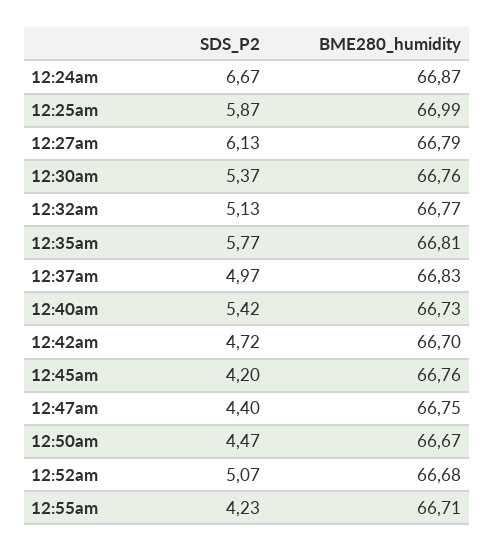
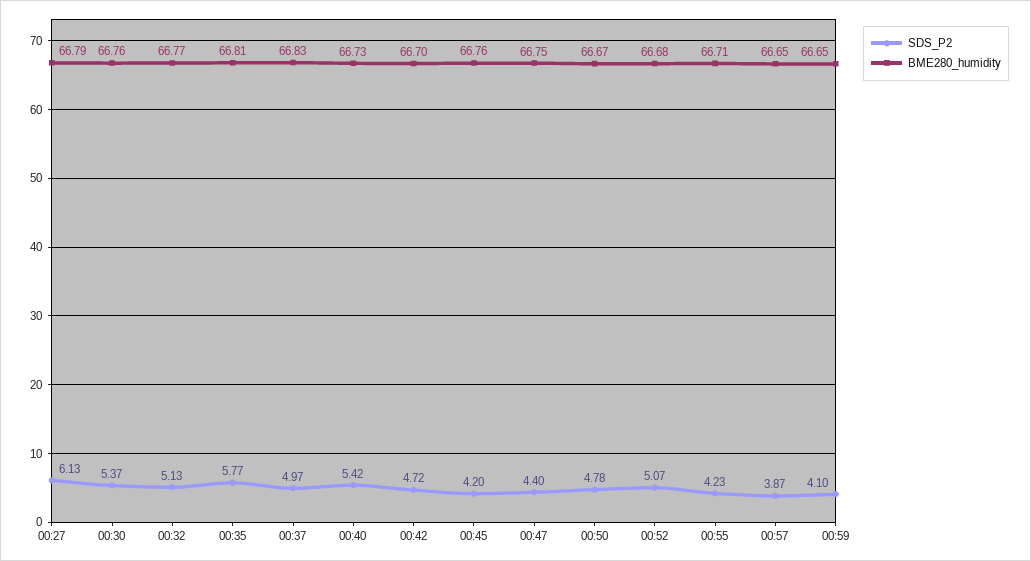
SDS_P2, 12:24am: 6.67 -> none
BME280_humidity, 12:24am: 66.87 -> none
SDS_P2, 12:25am: 5.87 -> none
BME280_humidity, 12:25am: 66.99 -> none
SDS_P2, 12:50am: 4.47 -> 4.78
SDS_P2, 00:57: none -> 3.87
BME280_humidity, 00:57: none -> 66.65
SDS_P2, 00:59: none -> 4.1
BME280_humidity, 00:59: none -> 66.65

